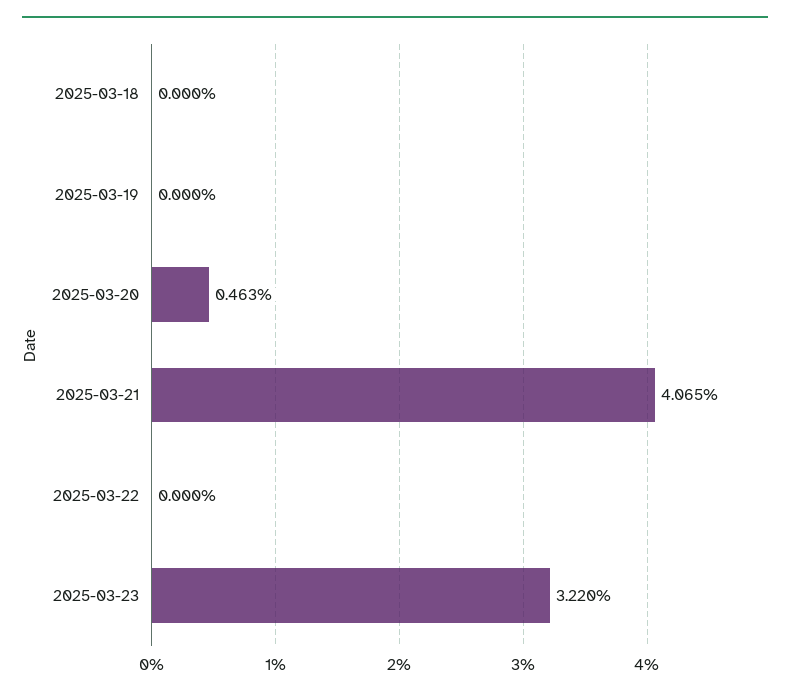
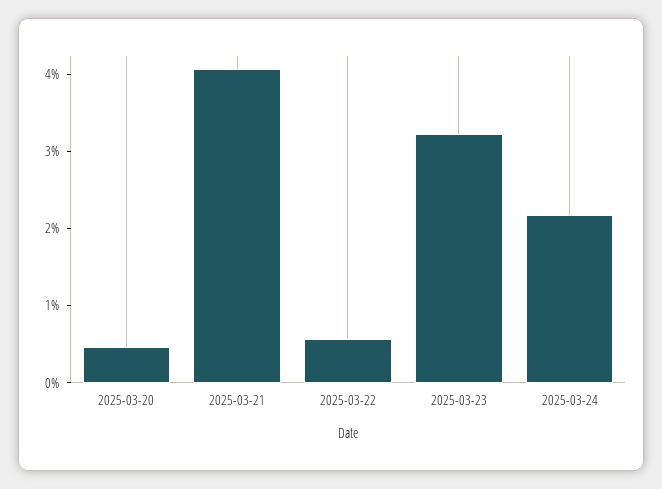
2025-03-18: 0 -> none
2025-03-19: 0 -> none
2025-03-22: 0 -> 0.6
2025-03-24: none -> 2.2

